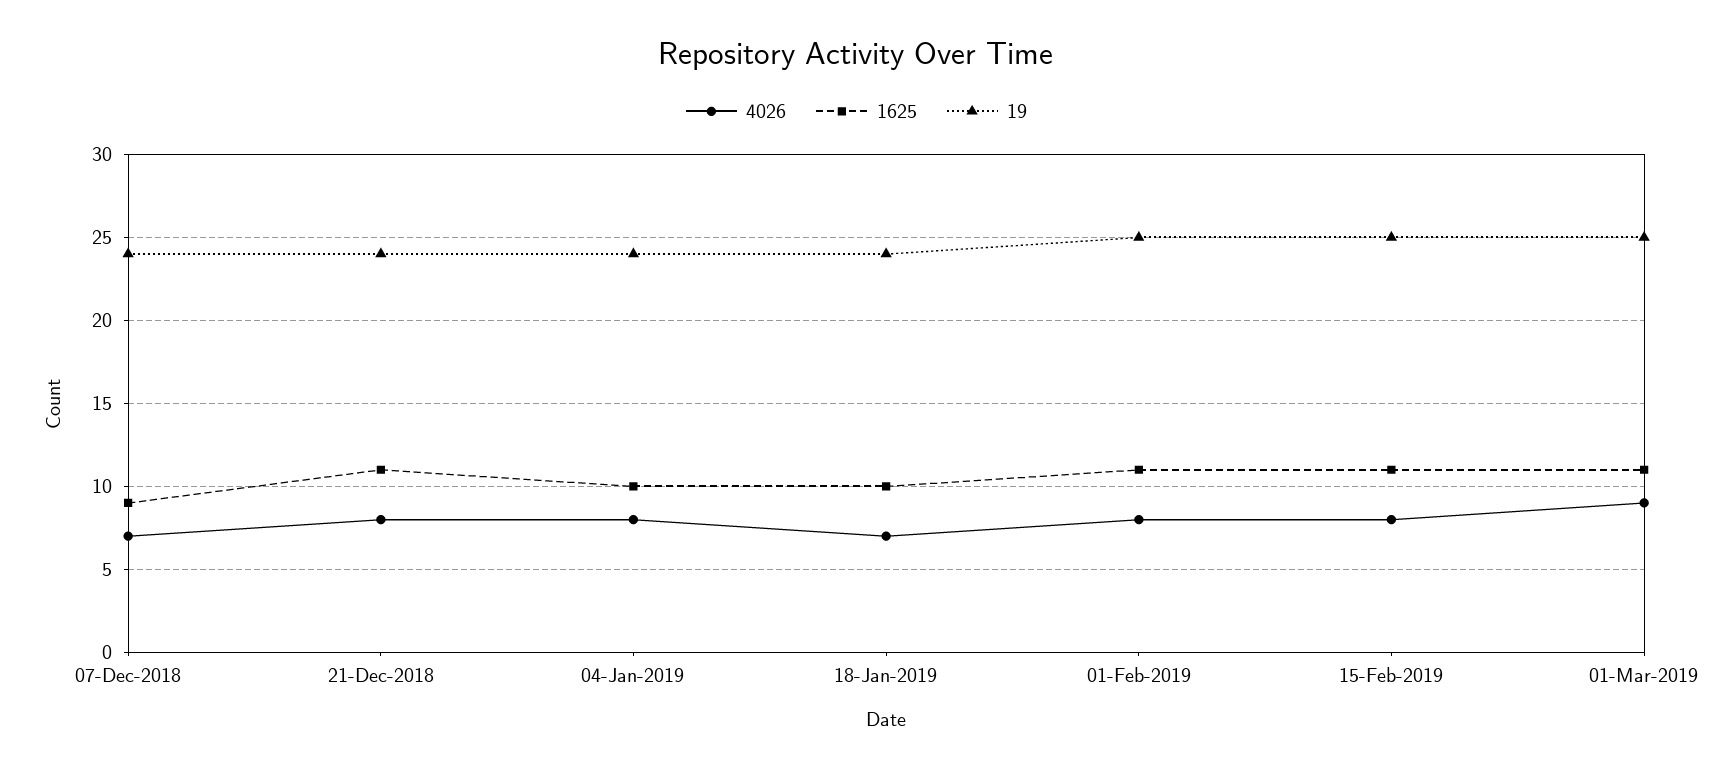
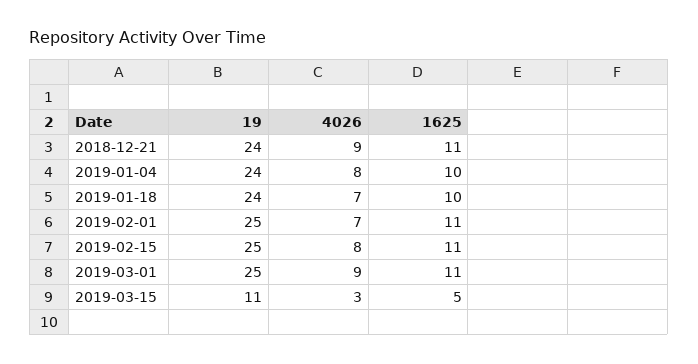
4026, 07-Dec-2018: 7 -> none
1625, 07-Dec-2018: 9 -> none
19, 07-Dec-2018: 24 -> none
4026, 21-Dec-2018: 8 -> 9
4026, 01-Feb-2019: 8 -> 7
19, 2019-03-15: none -> 11
4026, 2019-03-15: none -> 3
1625, 2019-03-15: none -> 5

